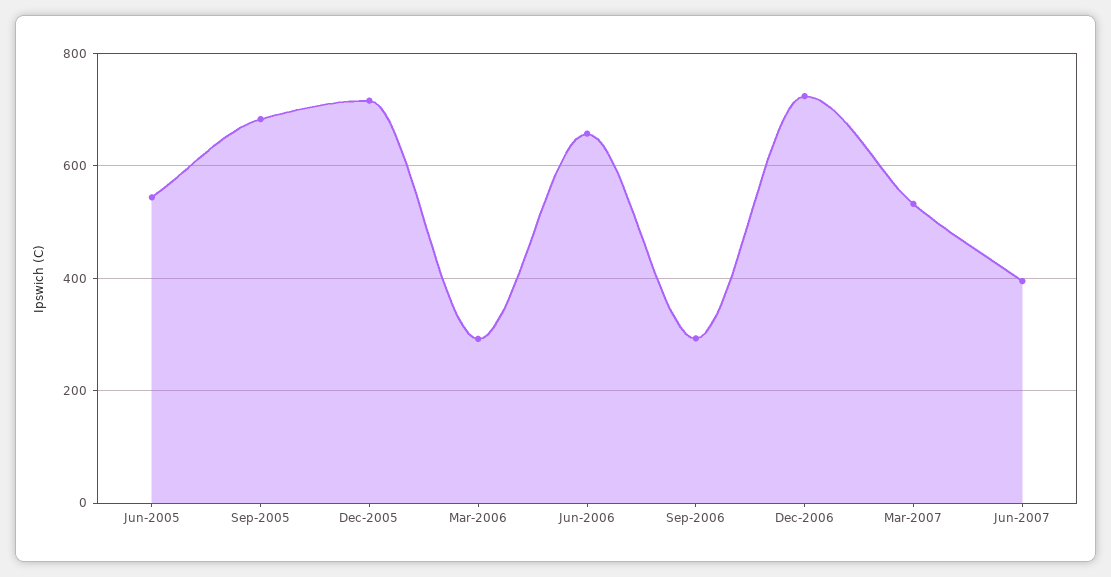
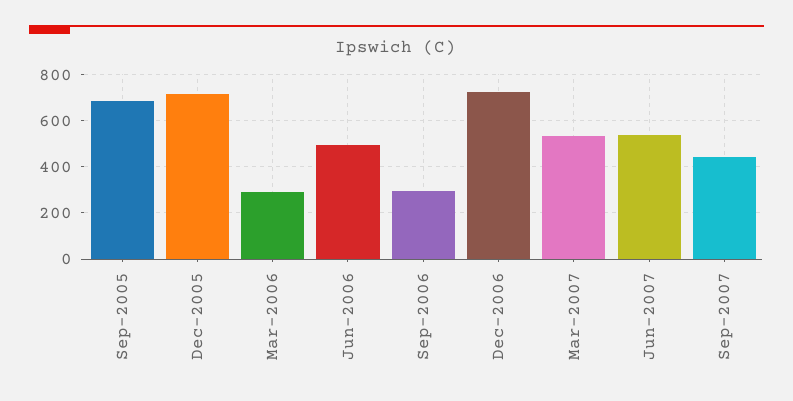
Jun-2005: 540 -> none
Jun-2006: 660 -> 500
Jun-2007: 400 -> 550
Sep-2007: none -> 450

